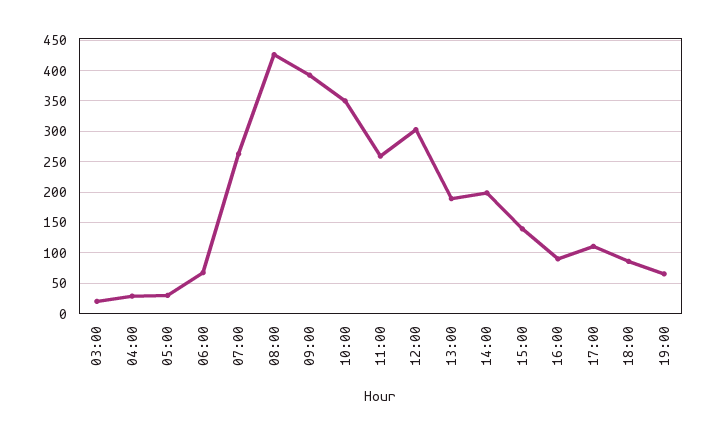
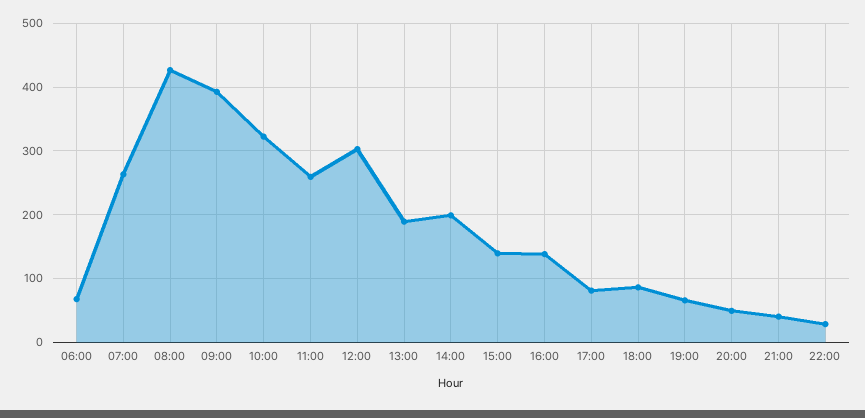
03:00: 20 -> none
04:00: 30 -> none
05:00: 30 -> none
10:00: 350 -> 320
16:00: 90 -> 140
17:00: 110 -> 80
20:00: none -> 50
21:00: none -> 40
22:00: none -> 30

